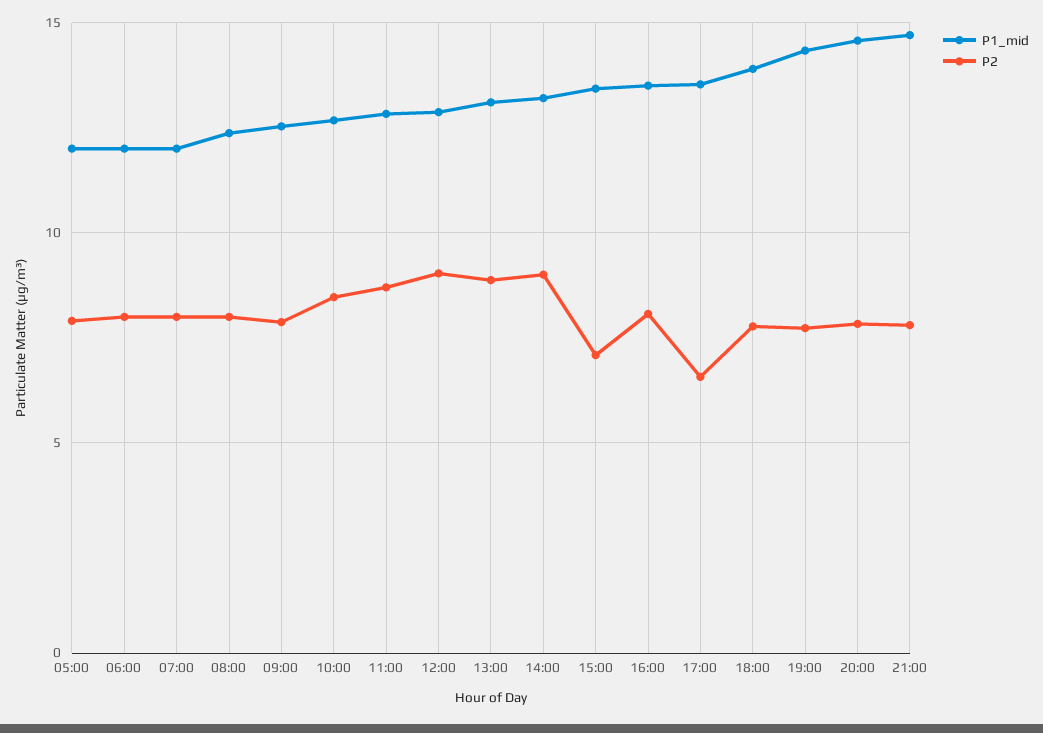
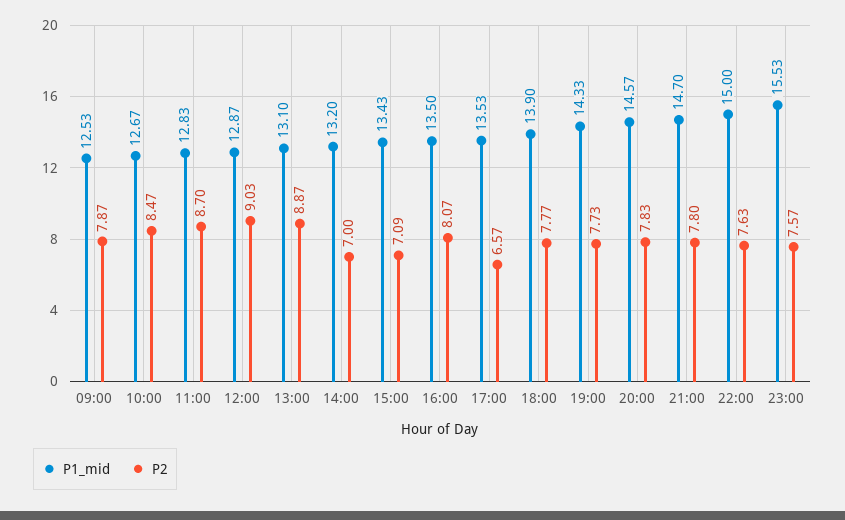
P1_mid, 05:00: 12 -> none
P2, 05:00: 8 -> none
P1_mid, 06:00: 12 -> none
P2, 06:00: 8 -> none
P1_mid, 07:00: 12 -> none
P2, 07:00: 8 -> none
P1_mid, 08:00: 12.5 -> none
P2, 08:00: 8 -> none
P2, 14:00: 9 -> 7
P1_mid, 22:00: none -> 15
P2, 22:00: none -> 7.63
P1_mid, 23:00: none -> 15.53
P2, 23:00: none -> 7.57

